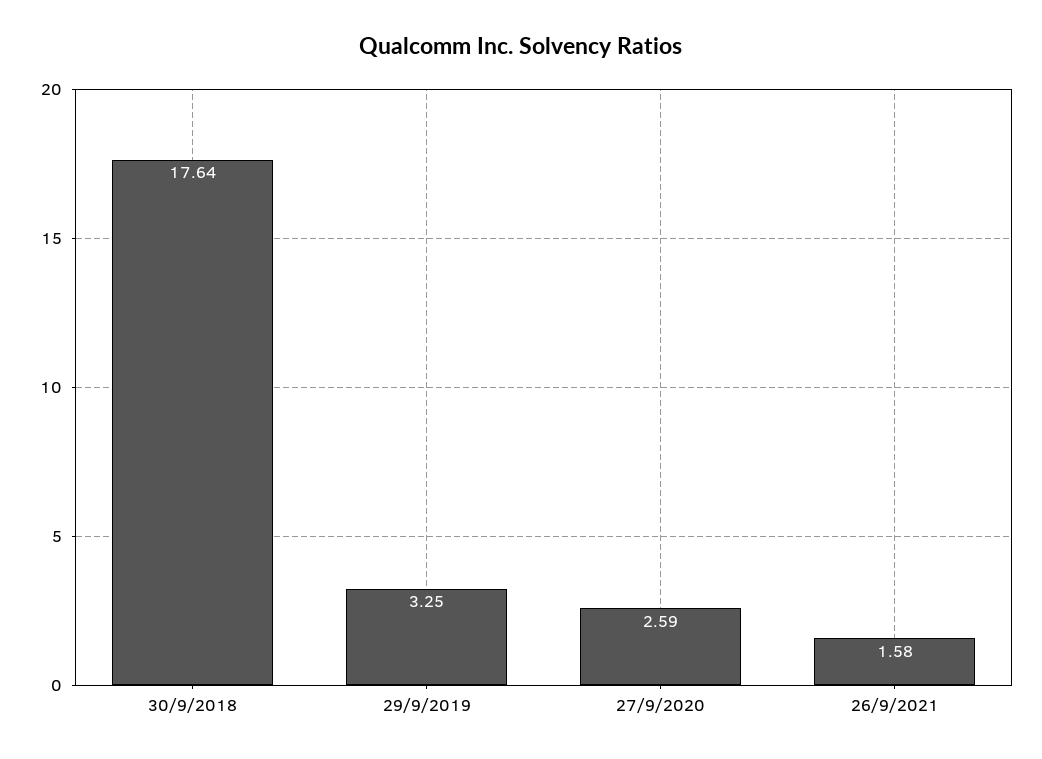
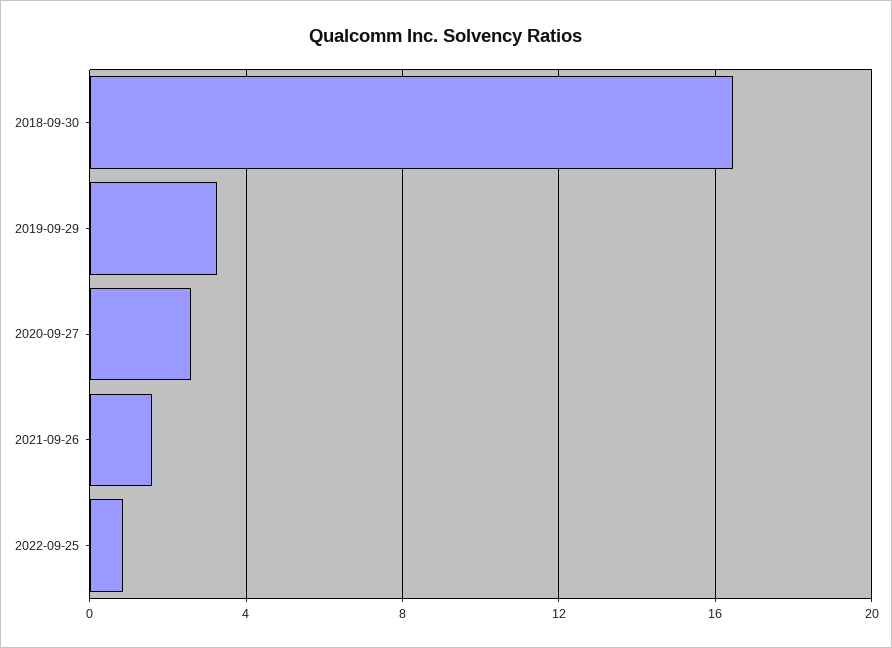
30/9/2018: 17.64 -> 16.5
2022-09-25: none -> 1

